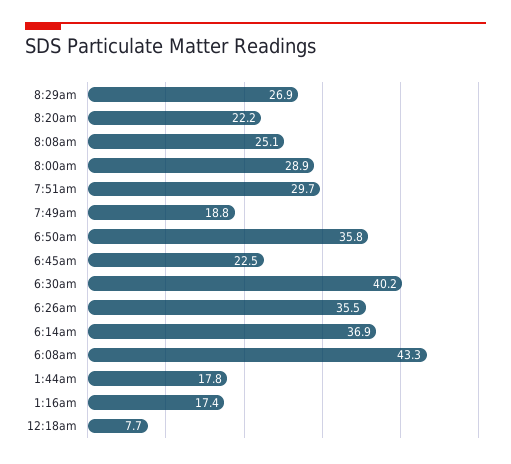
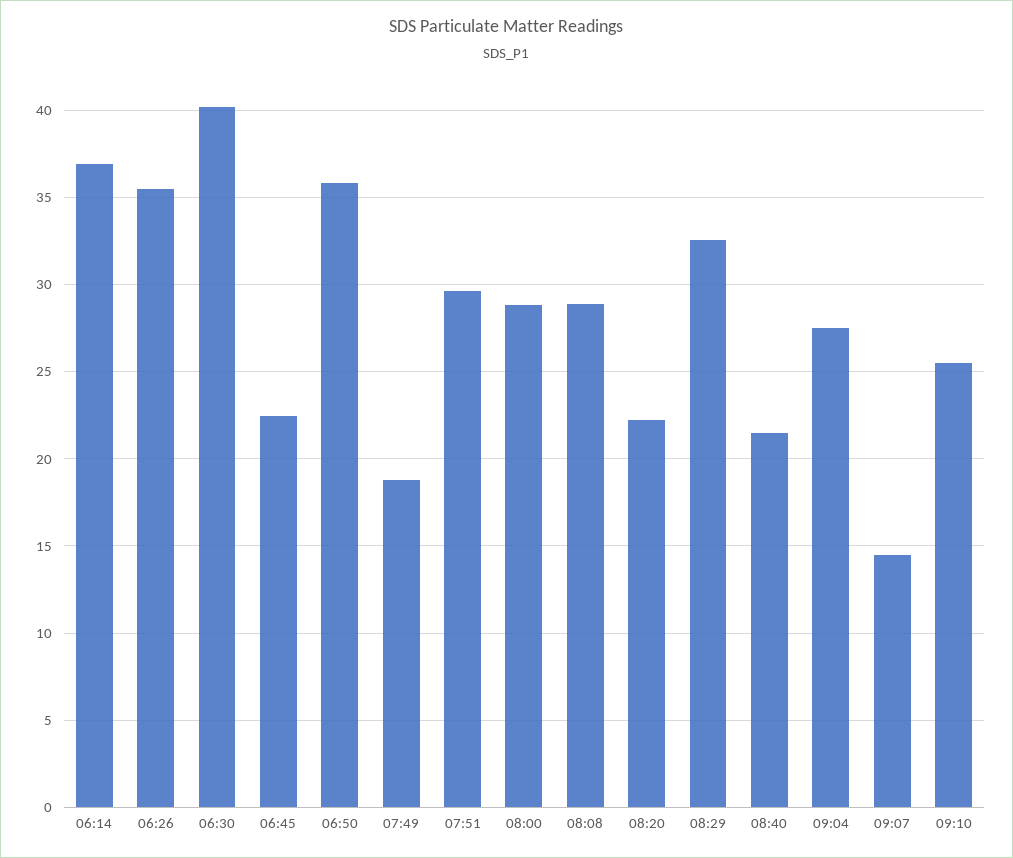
8:29am: 26.9 -> 32.5
8:08am: 25.1 -> 29
6:08am: 43.3 -> none
1:44am: 17.8 -> none
1:16am: 17.4 -> none
12:18am: 7.7 -> none
08:40: none -> 21.5
09:04: none -> 27.5
09:07: none -> 14.5
09:10: none -> 25.5

